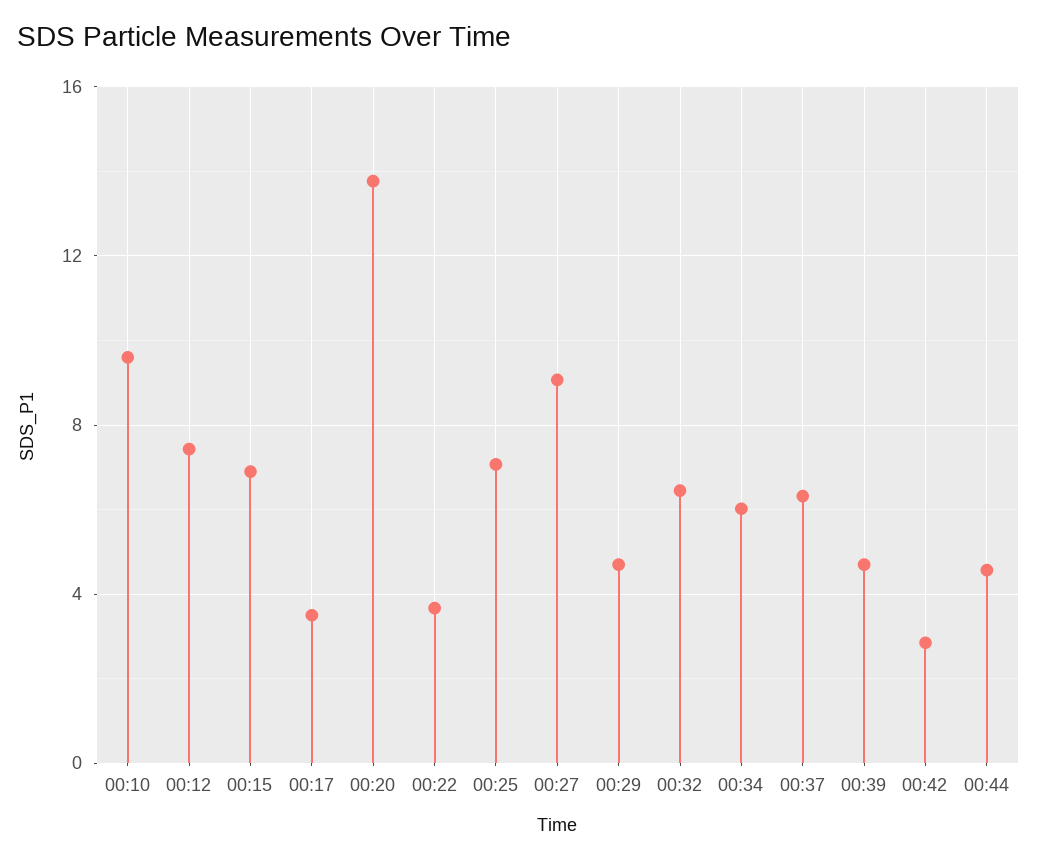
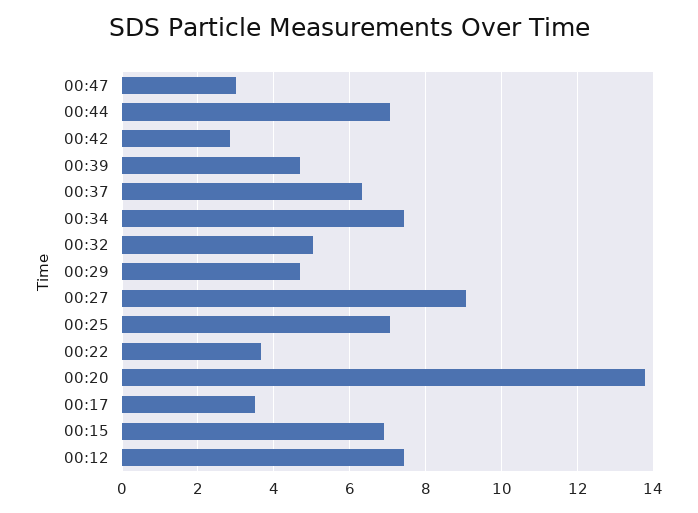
00:10: 9.5 -> none
00:32: 6.5 -> 5
00:34: 6 -> 7.4
00:44: 4.5 -> 7
00:47: none -> 3

